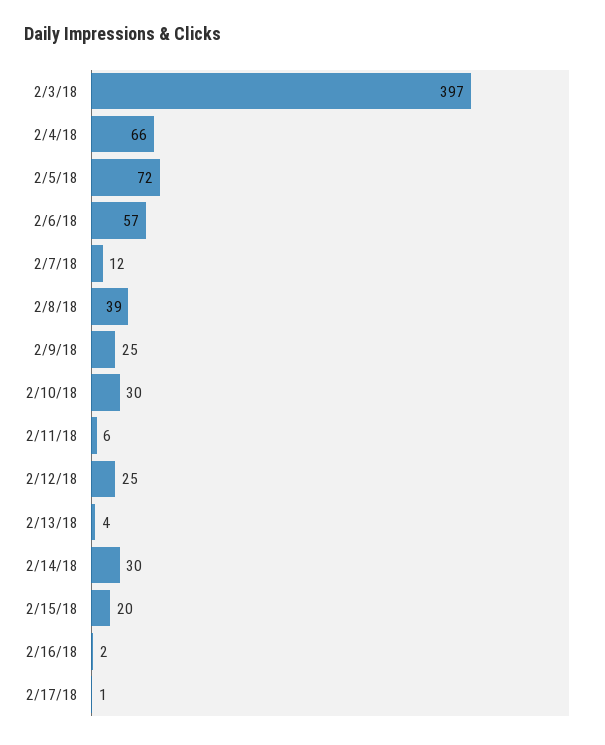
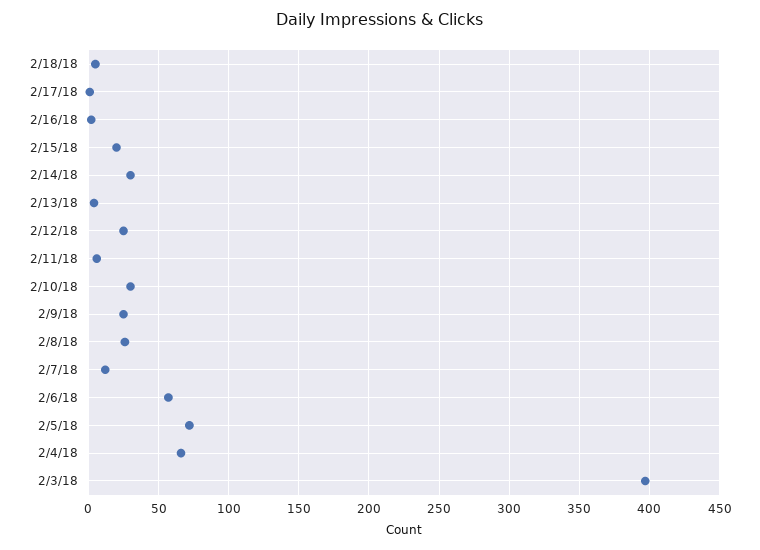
2/8/18: 39 -> 25
2/18/18: none -> 5

